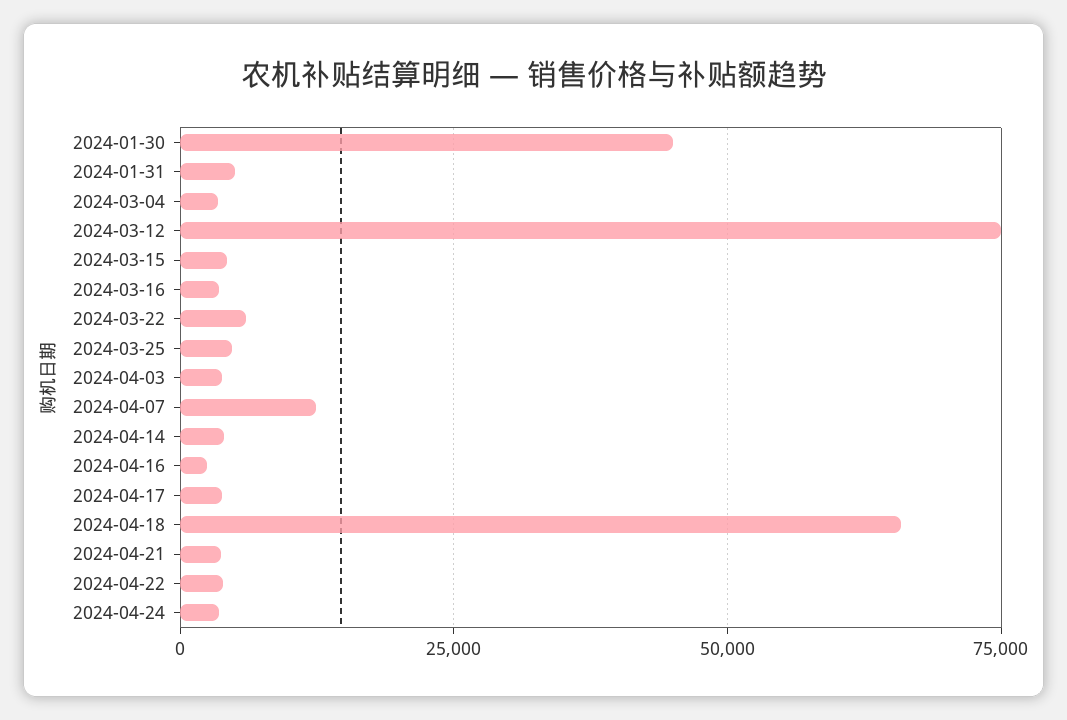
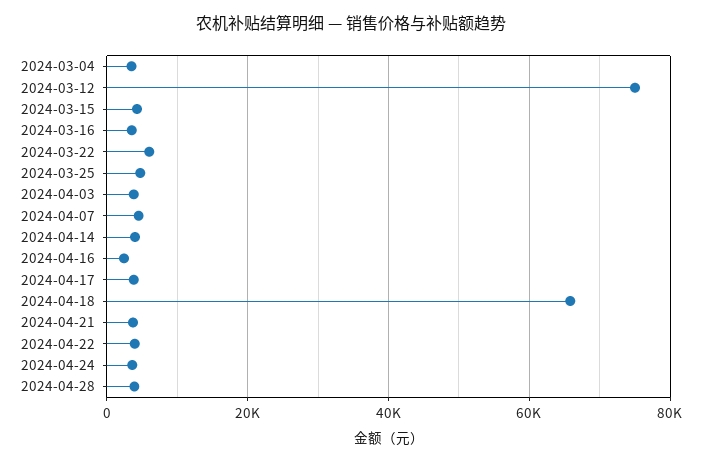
2024-01-30: 45000 -> none
2024-01-31: 5000 -> none
2024-04-07: 12500 -> 4000
2024-04-28: none -> 4000

